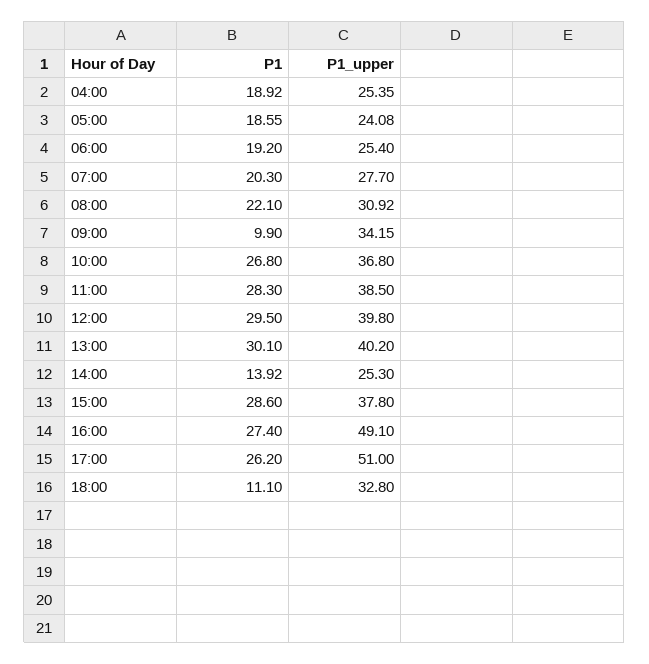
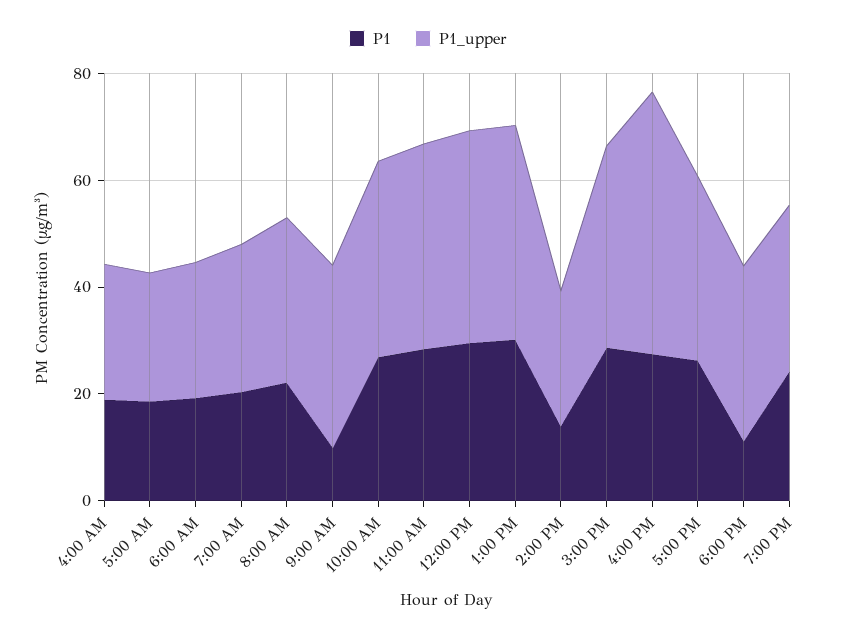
P1_upper, 17:00: 51 -> 35
P1, 7:00 PM: none -> 25
P1_upper, 7:00 PM: none -> 30

